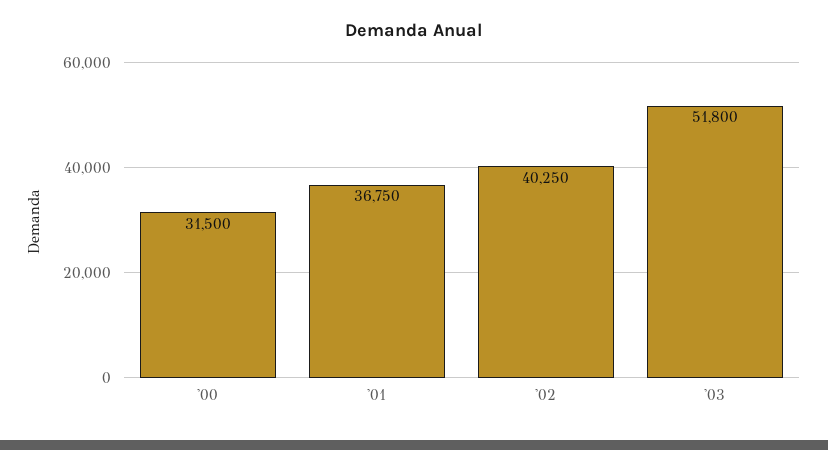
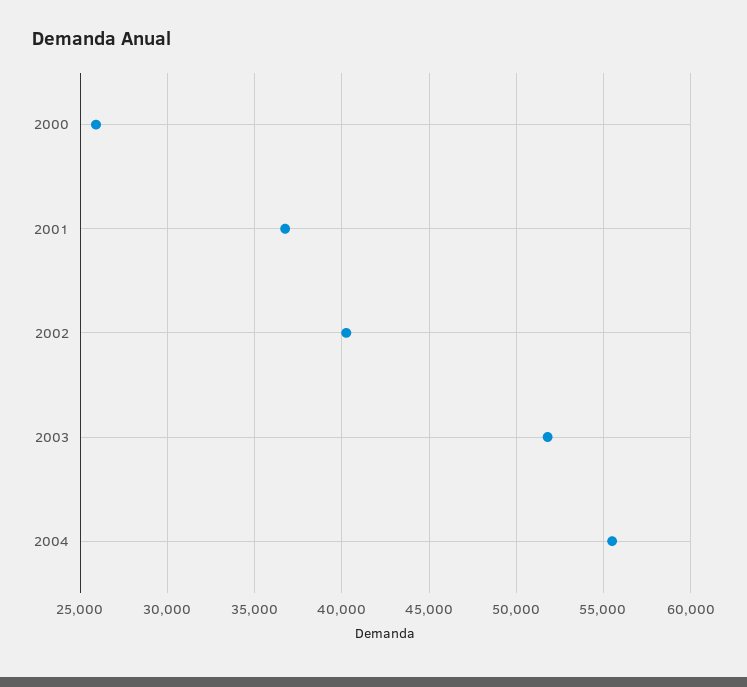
'00: 31500 -> 26000
2004: none -> 55500

